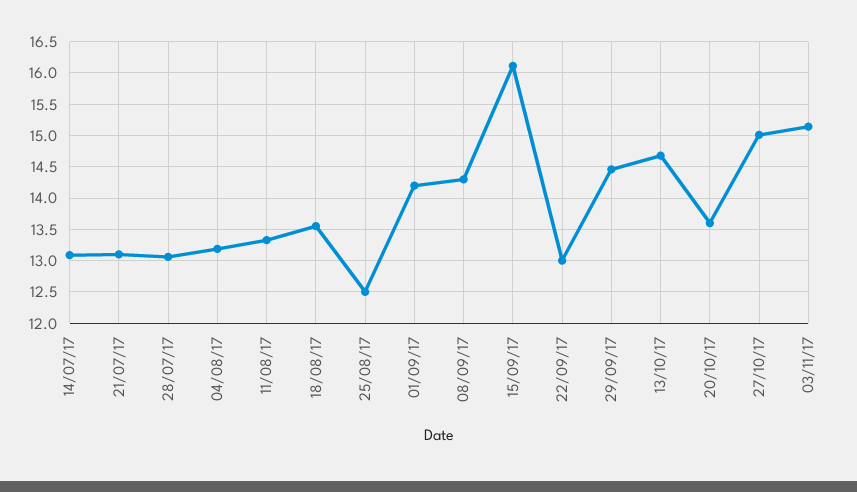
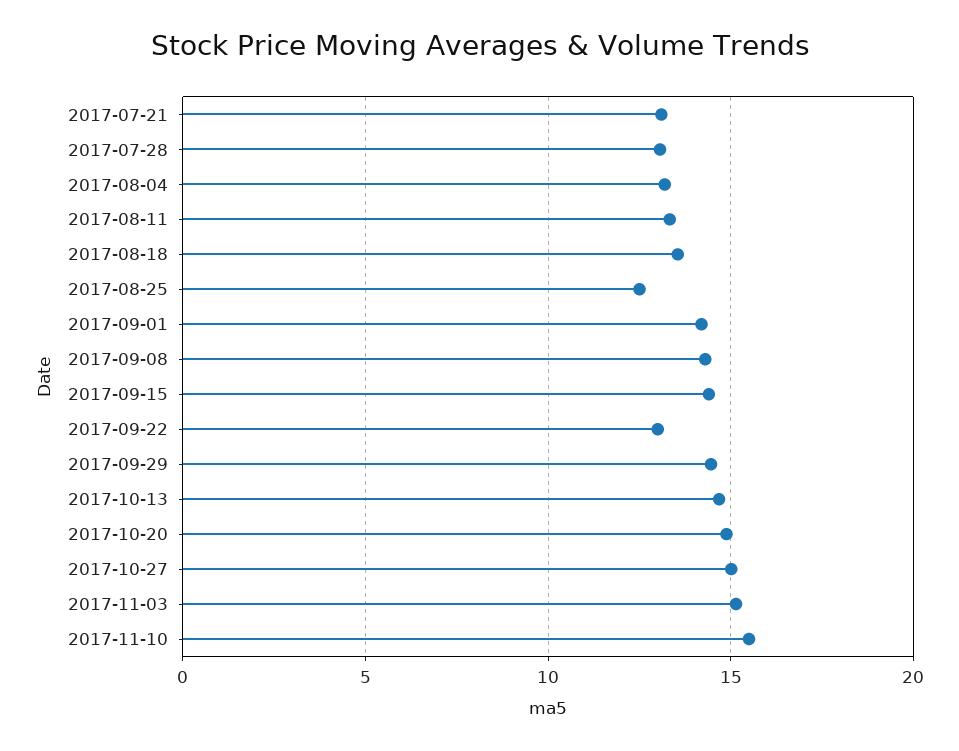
14/07/17: 13.1 -> none
15/09/17: 16.1 -> 14.5
20/10/17: 13.6 -> 15
2017-11-10: none -> 15.5

